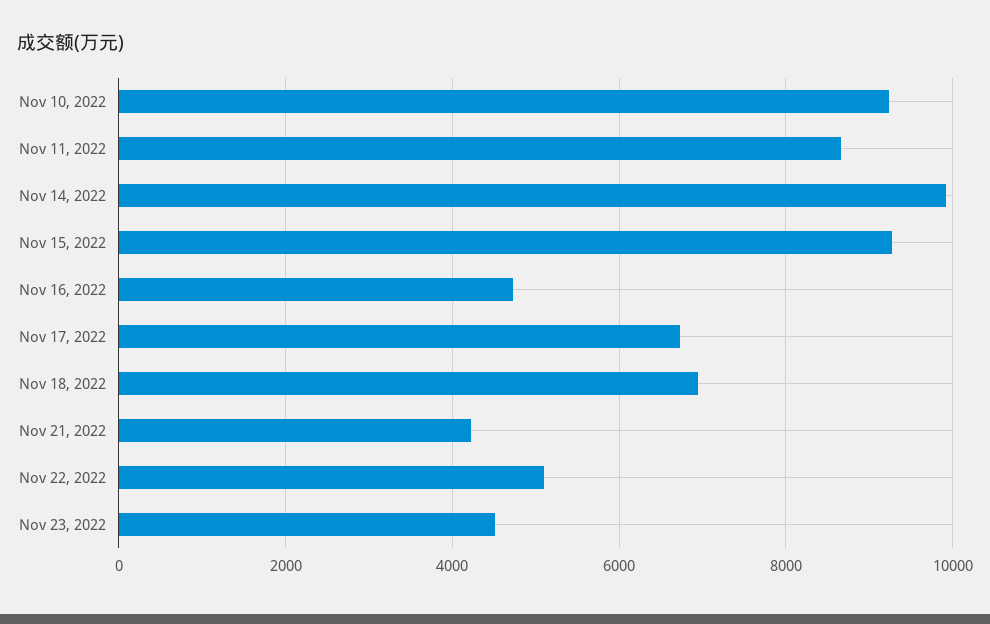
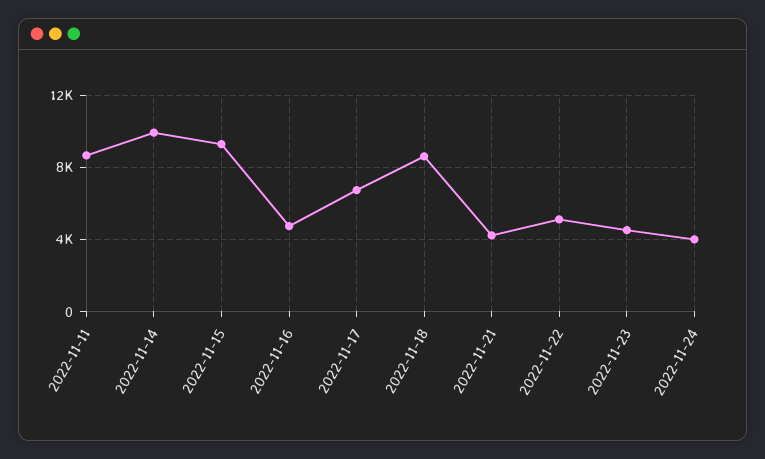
Nov 10, 2022: 9200 -> none
Nov 18, 2022: 7000 -> 8500
2022-11-24: none -> 4000

